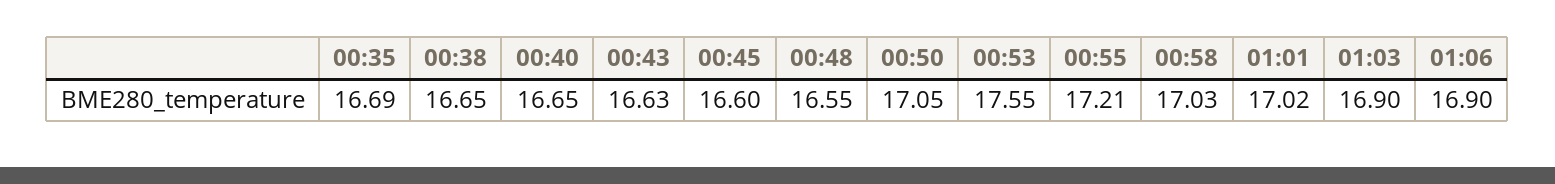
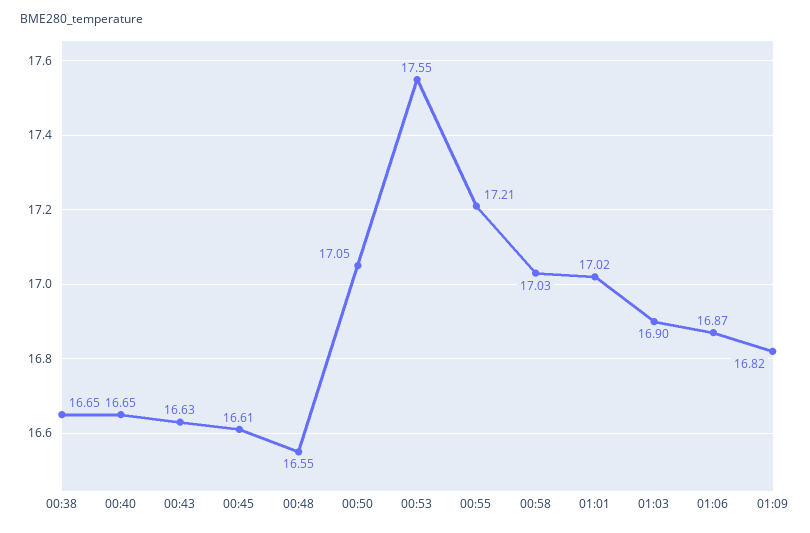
00:35: 16.69 -> none
00:45: 16.6 -> 16.61
01:06: 16.9 -> 16.87
01:09: none -> 16.82

